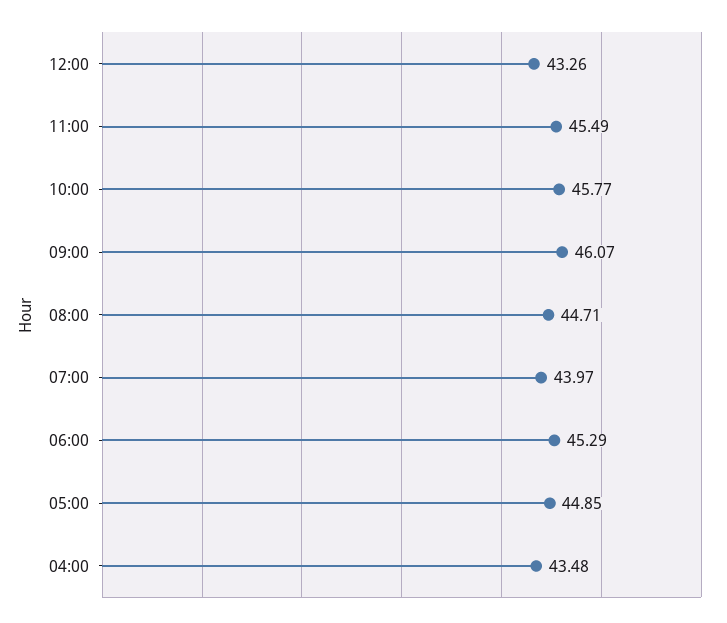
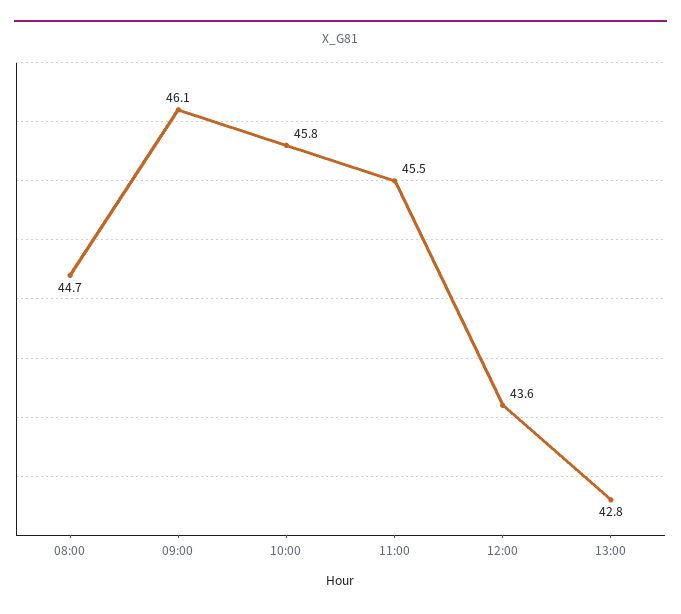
12:00: 43.26 -> 43.6
07:00: 43.97 -> none
06:00: 45.29 -> none
05:00: 44.85 -> none
04:00: 43.48 -> none
13:00: none -> 42.8

